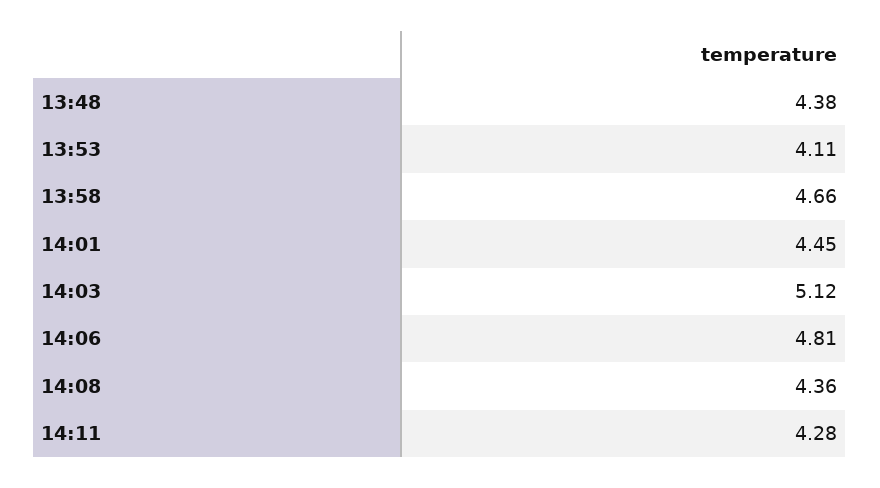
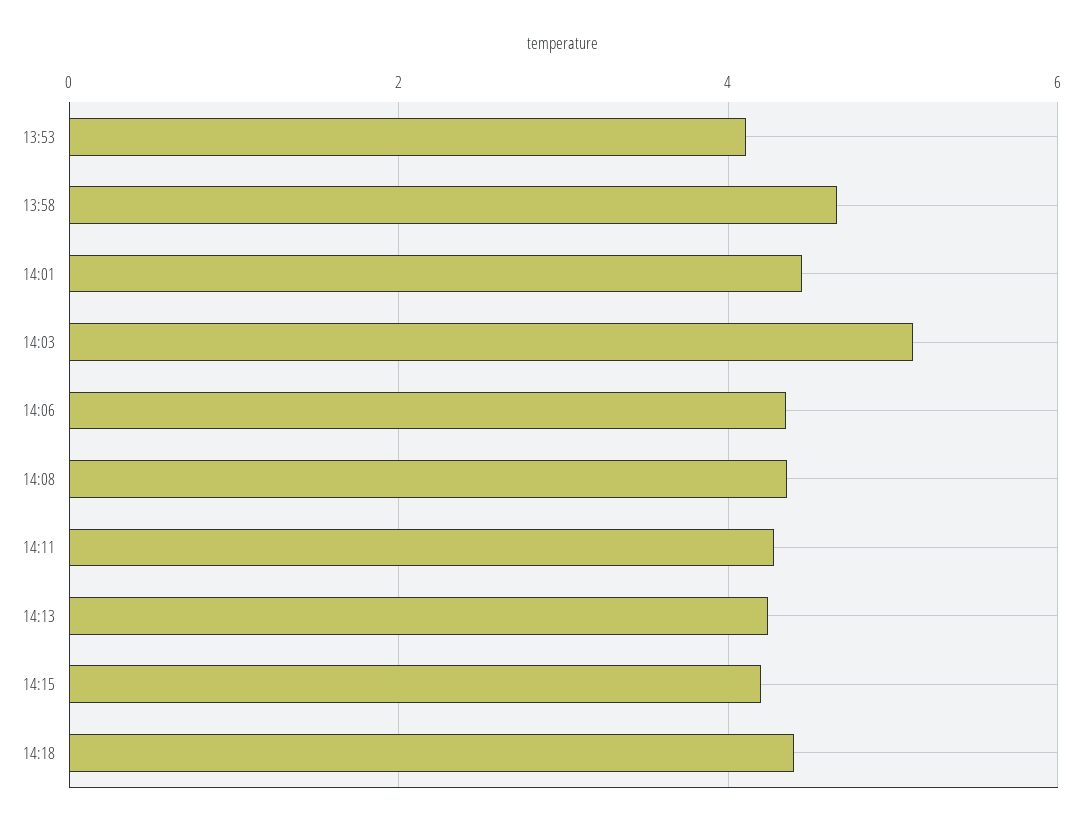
13:48: 4.38 -> none
14:06: 4.81 -> 4.4
14:13: none -> 4.2
14:15: none -> 4.2
14:18: none -> 4.4

